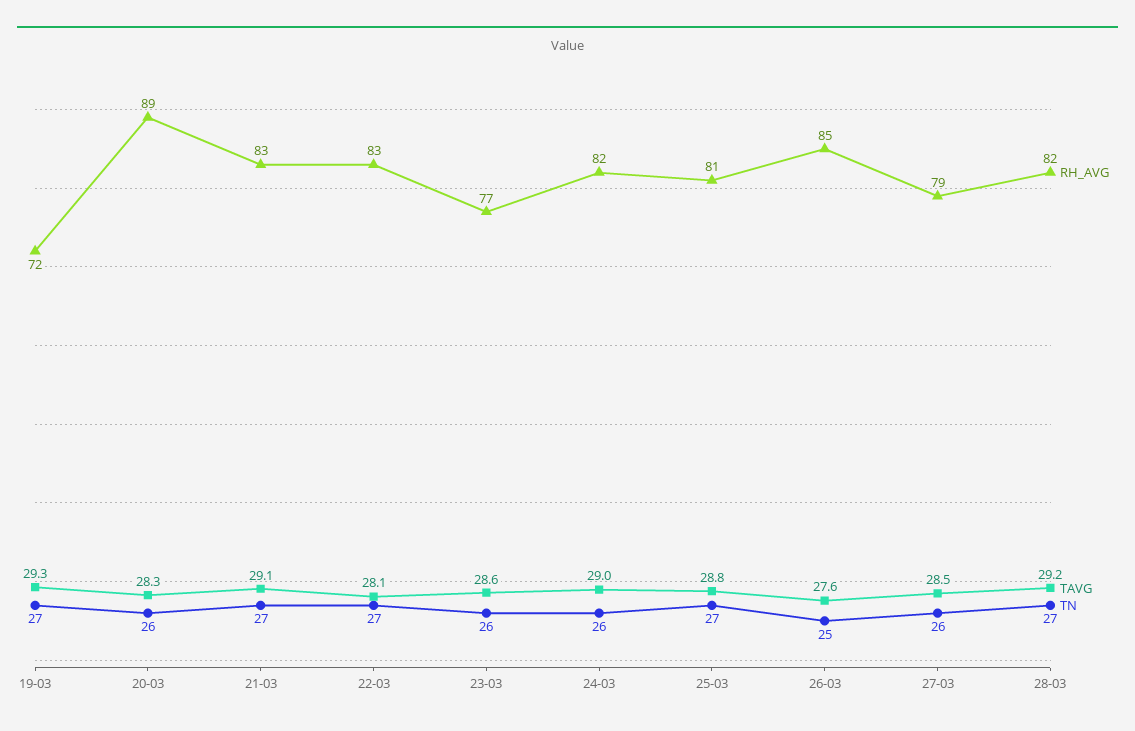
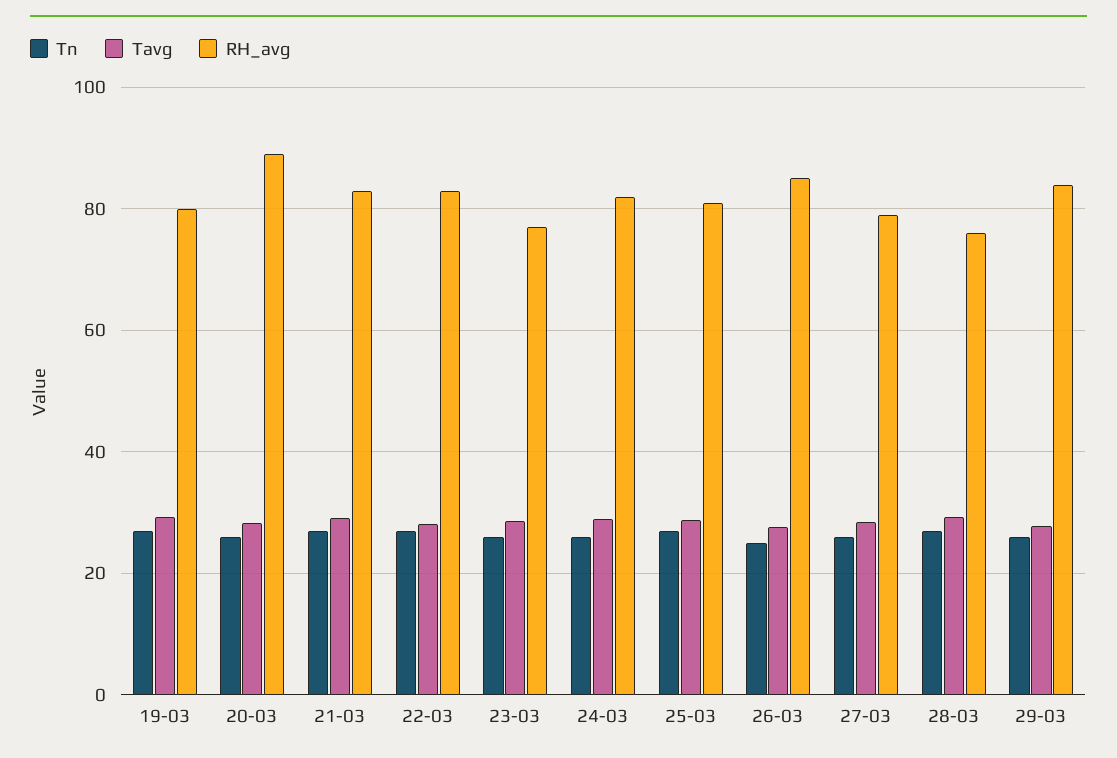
RH_AVG, 19-03: 72 -> 80
RH_AVG, 28-03: 82 -> 76
TN, 29-03: none -> 26
TAVG, 29-03: none -> 28
RH_AVG, 29-03: none -> 84

